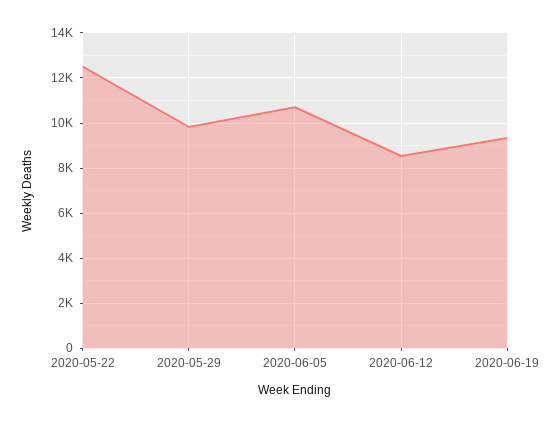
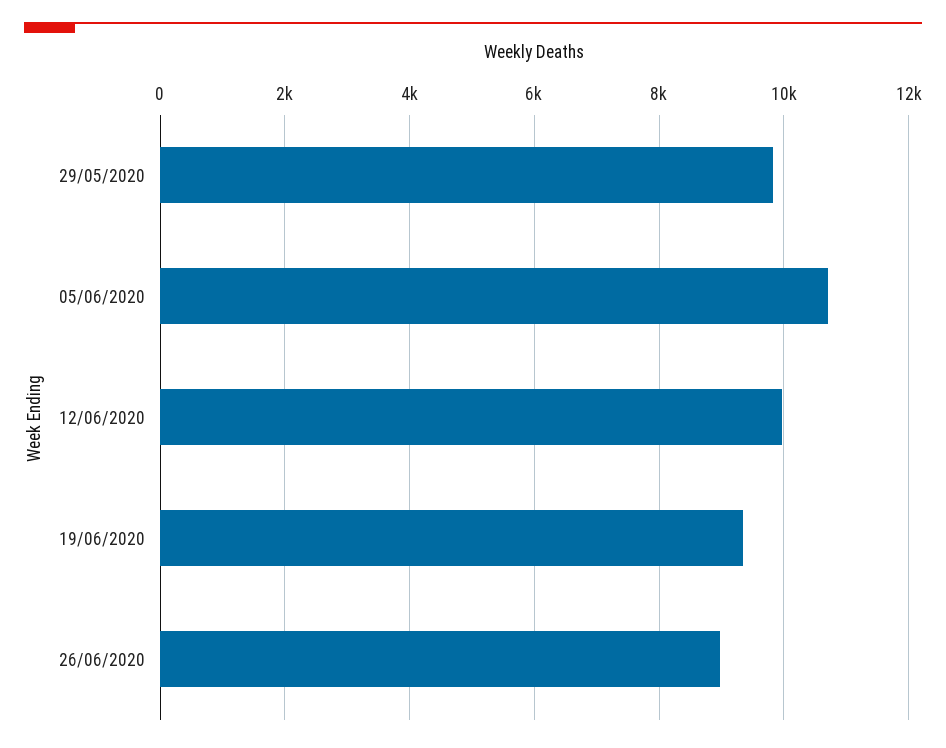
2020-05-22: 12500 -> none
2020-06-12: 8500 -> 10000
26/06/2020: none -> 9000

